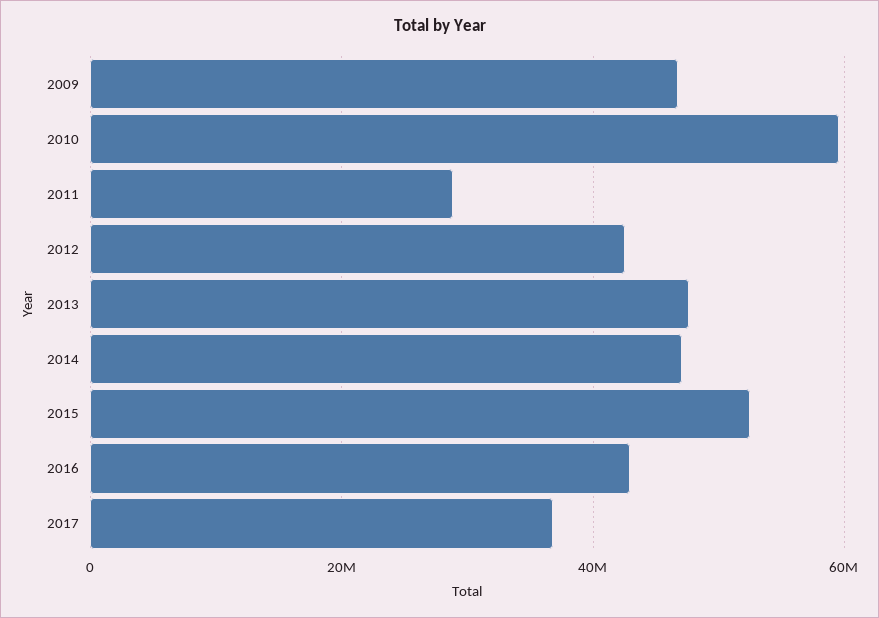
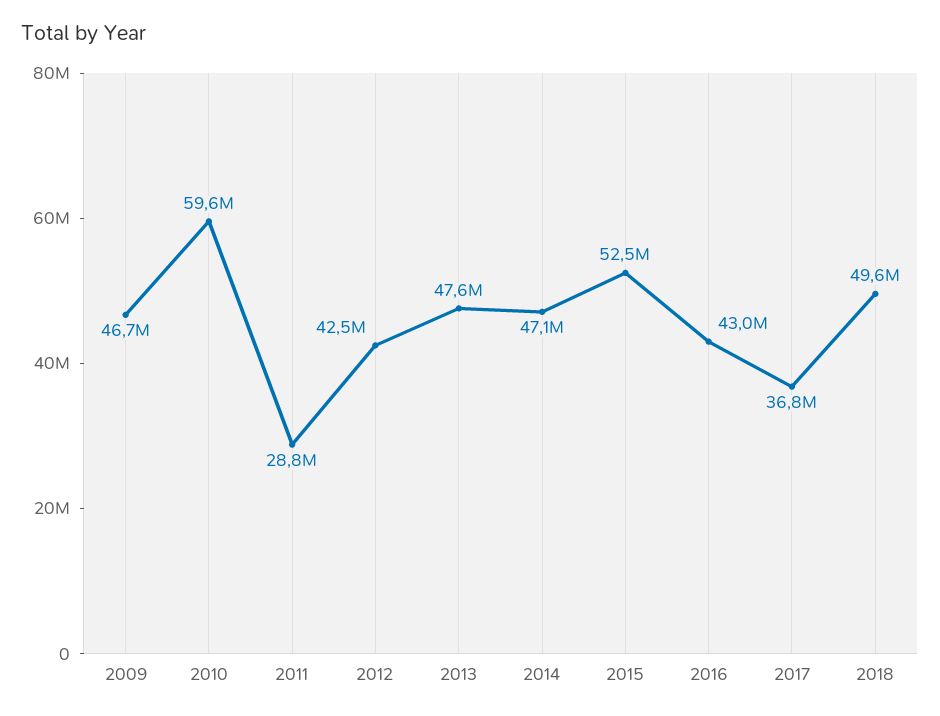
2018: none -> 49600000

